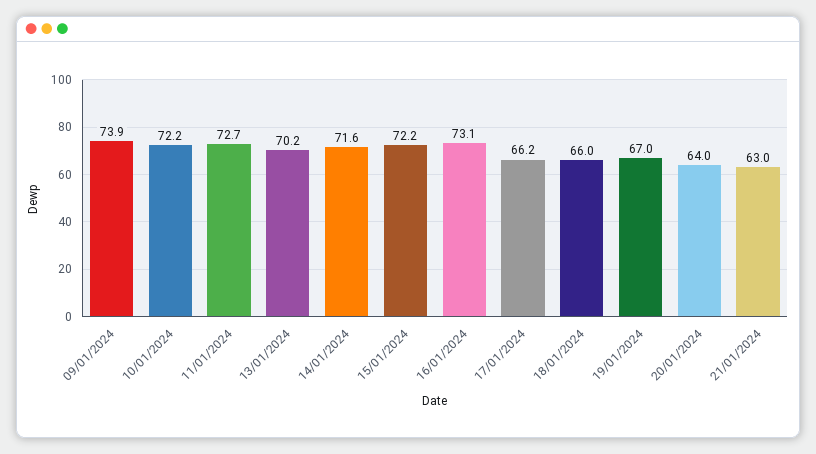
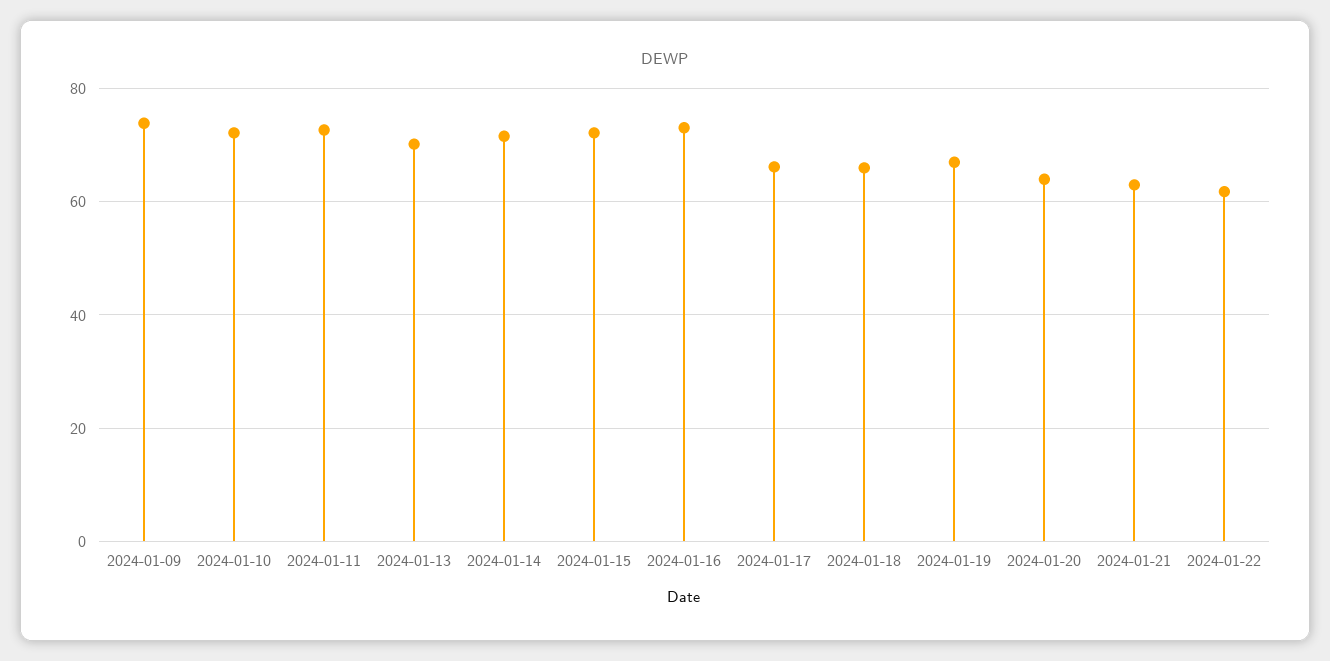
2024-01-22: none -> 62

